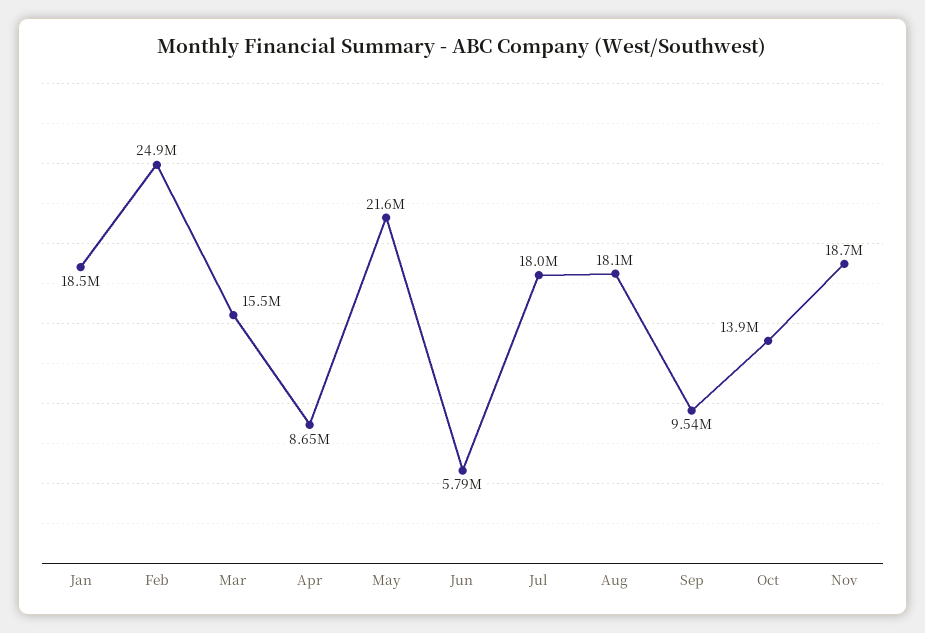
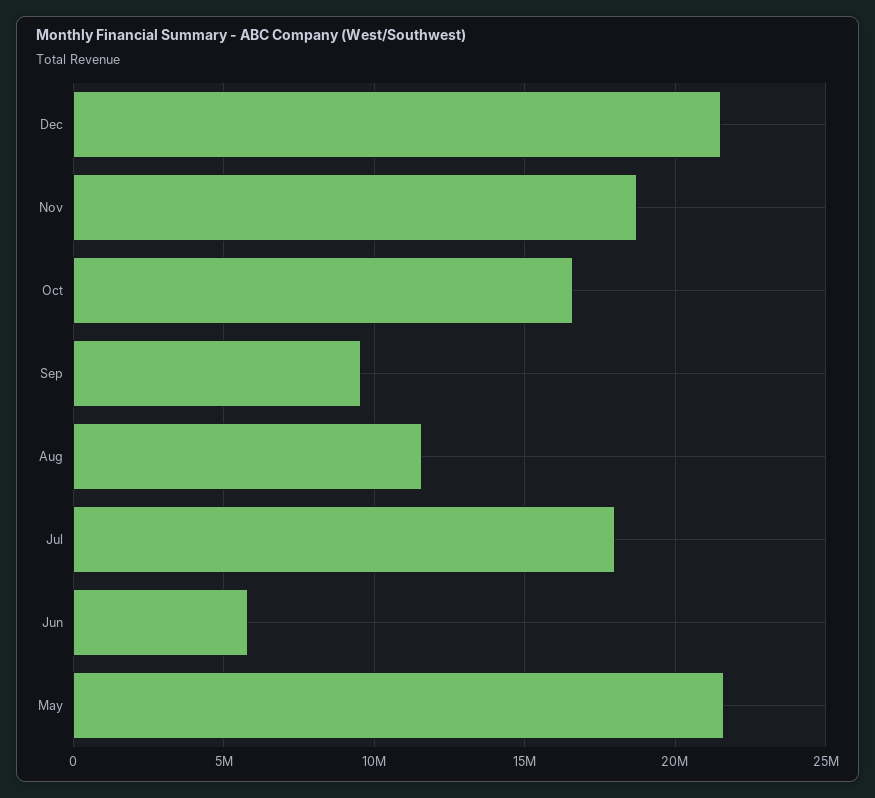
Jan: 18500000 -> none
Feb: 24900000 -> none
Mar: 15500000 -> none
Apr: 8650000 -> none
Aug: 18100000 -> 11500000
Oct: 13900000 -> 16500000
Dec: none -> 21500000

